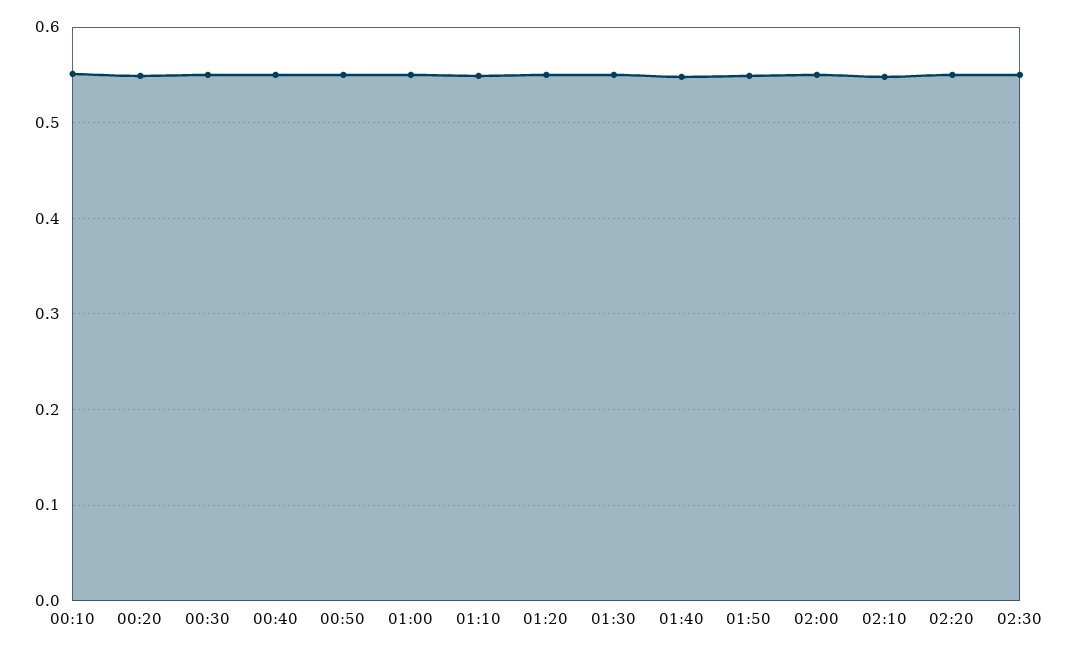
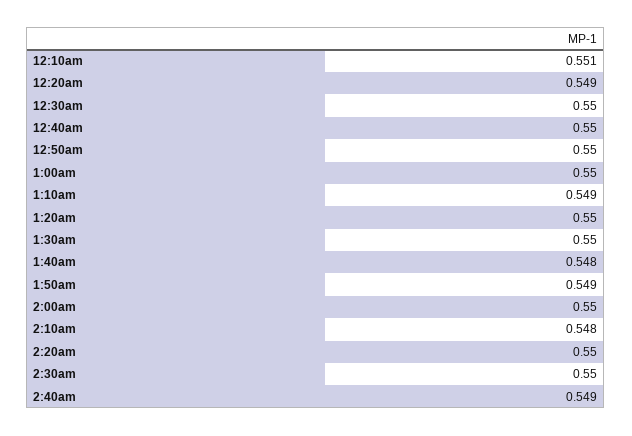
2:40am: none -> 0.549

